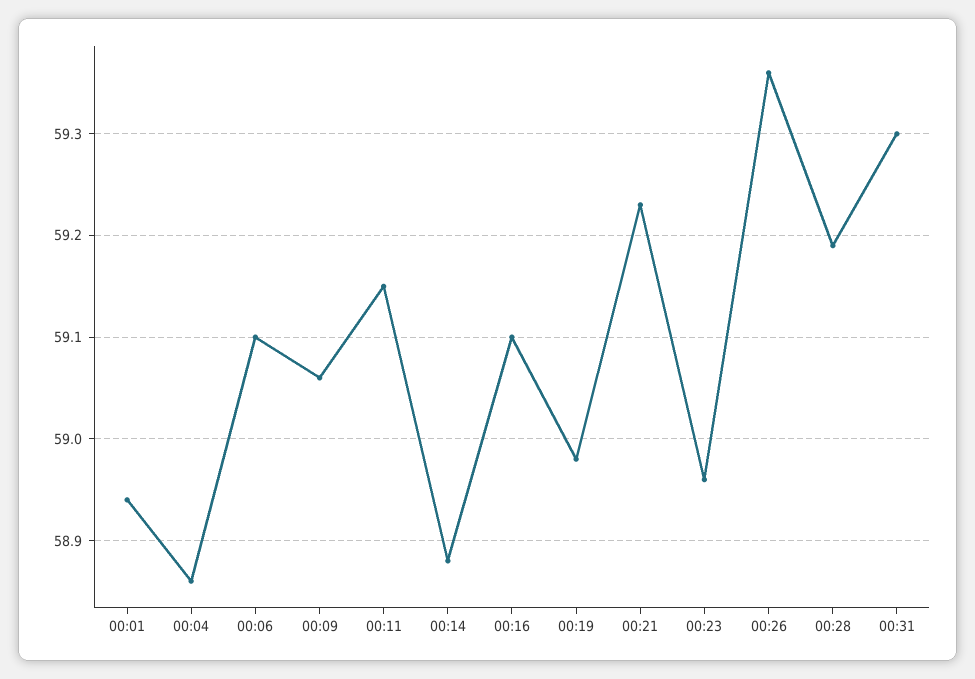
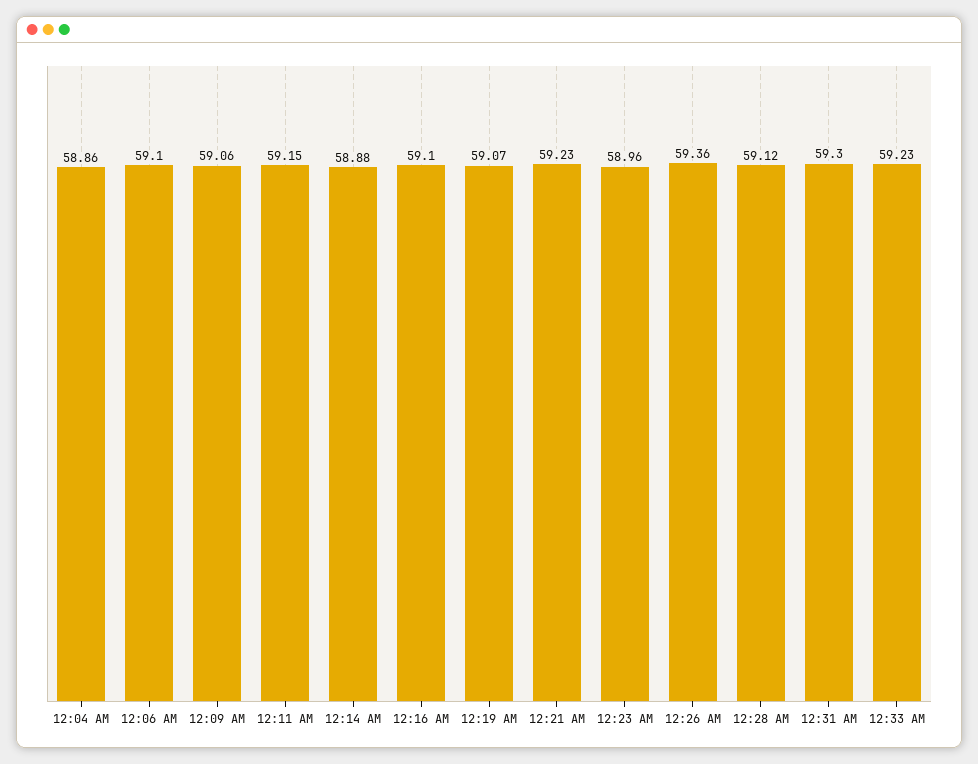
00:01: 58.94 -> none
00:19: 58.98 -> 59.07
00:28: 59.19 -> 59.12
12:33 AM: none -> 59.23

